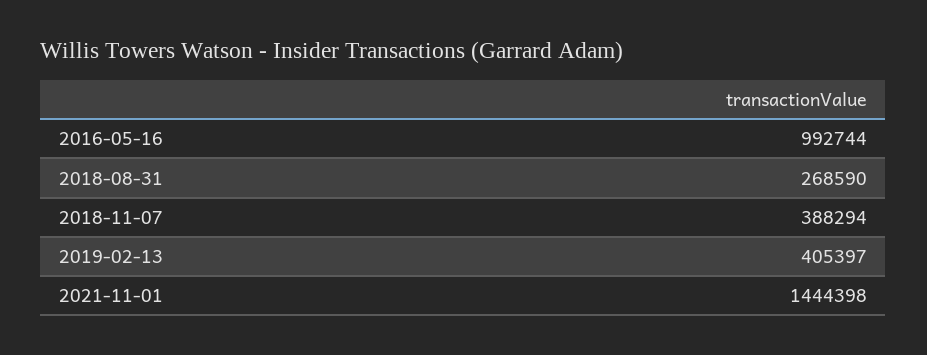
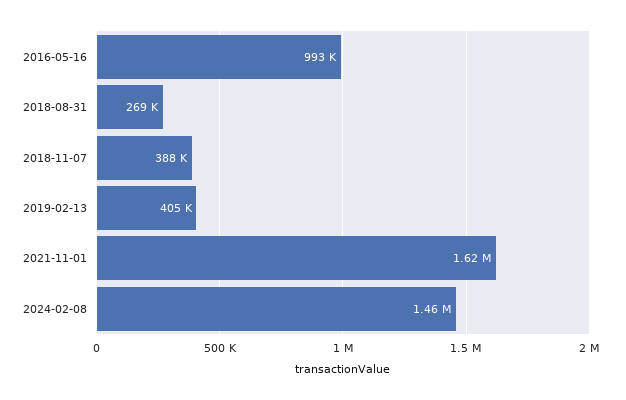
2021-11-01: 1444398 -> 1620000
2024-02-08: none -> 1460000

